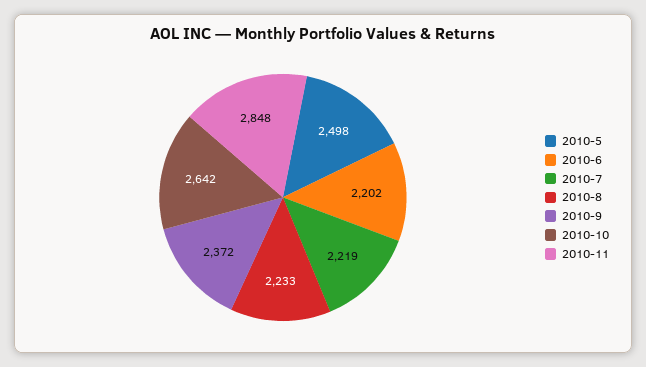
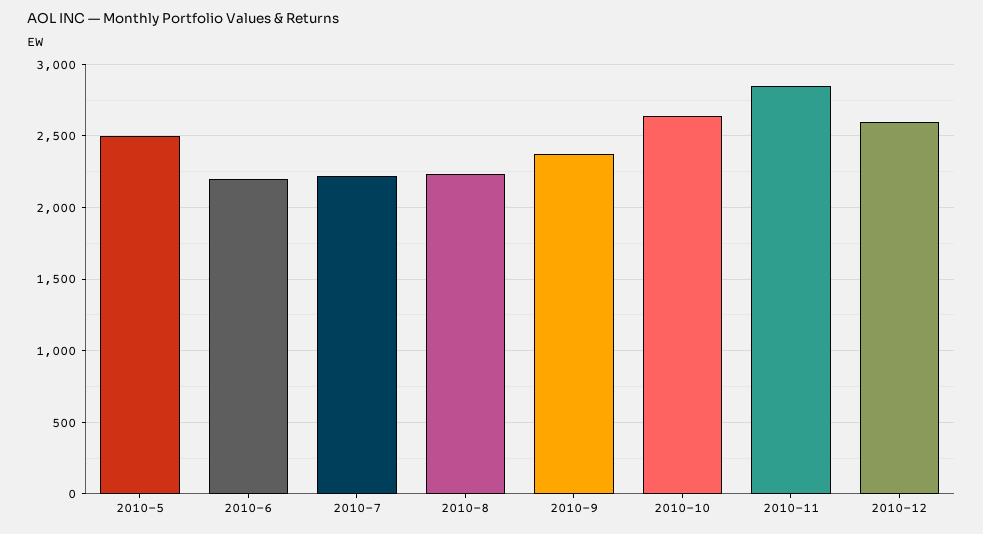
2010-12: none -> 2600

